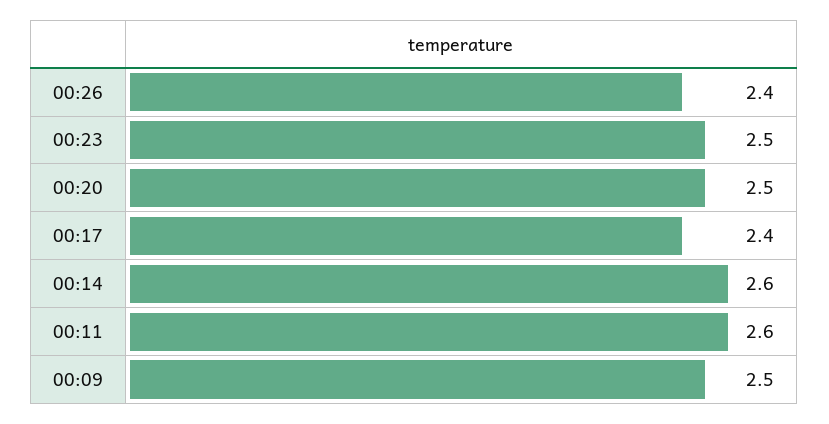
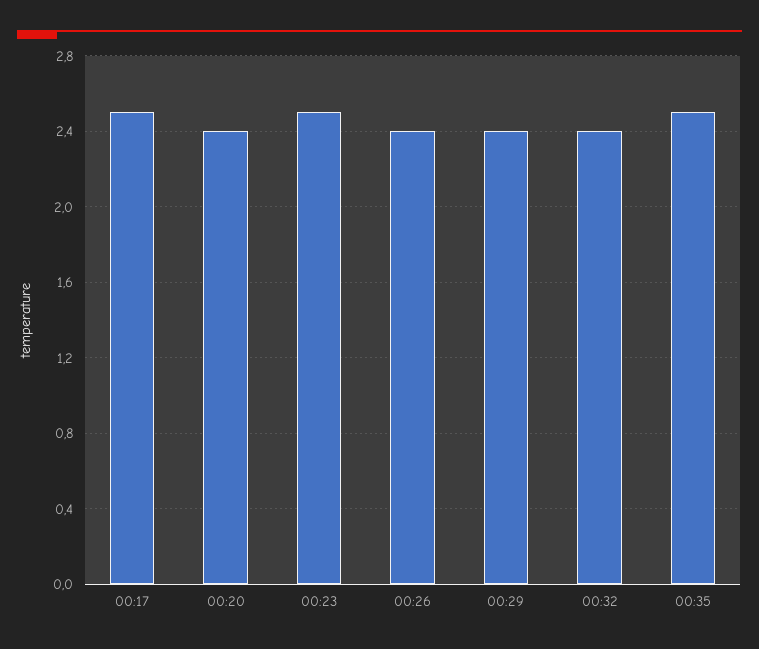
00:20: 2.5 -> 2.4
00:17: 2.4 -> 2.5
00:14: 2.6 -> none
00:11: 2.6 -> none
00:09: 2.5 -> none
00:29: none -> 2.4
00:32: none -> 2.4
00:35: none -> 2.5

